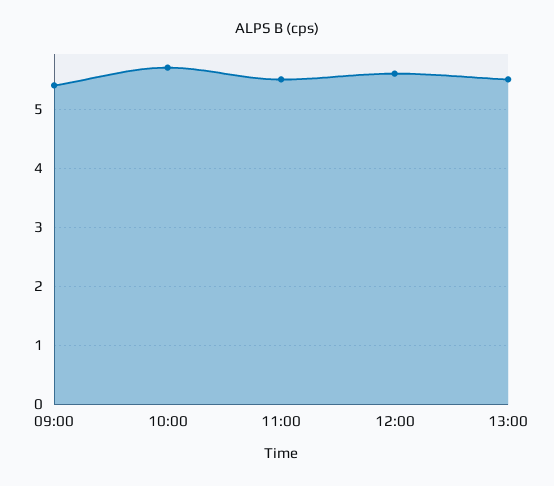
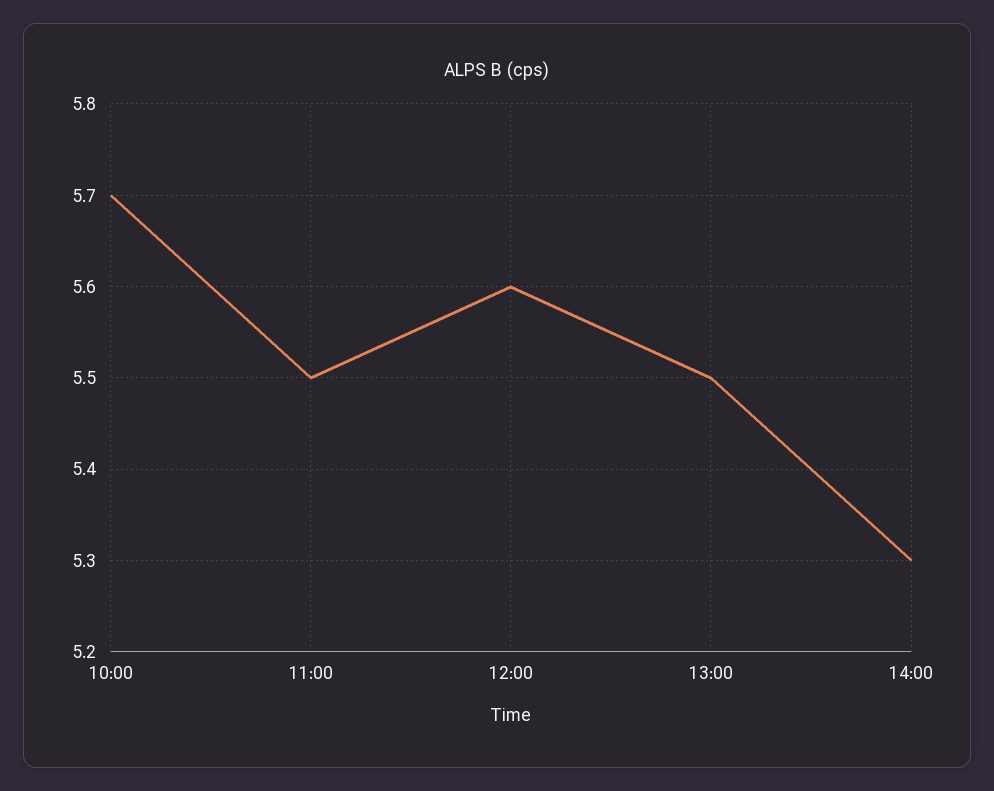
09:00: 5.5 -> none
14:00: none -> 5.3

